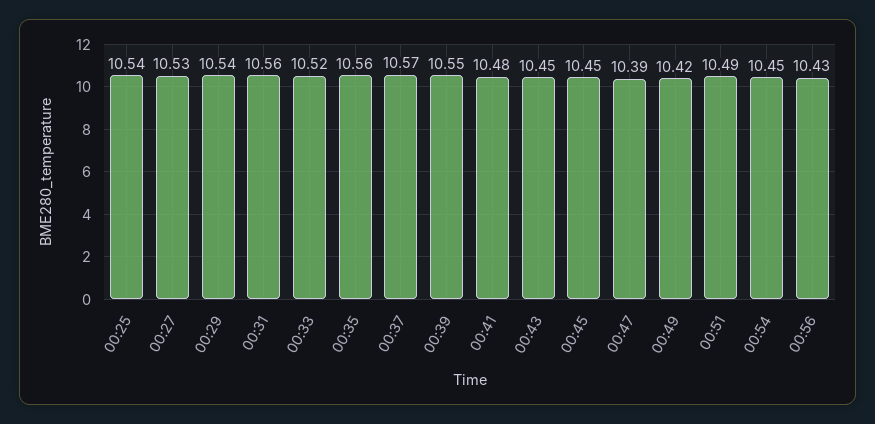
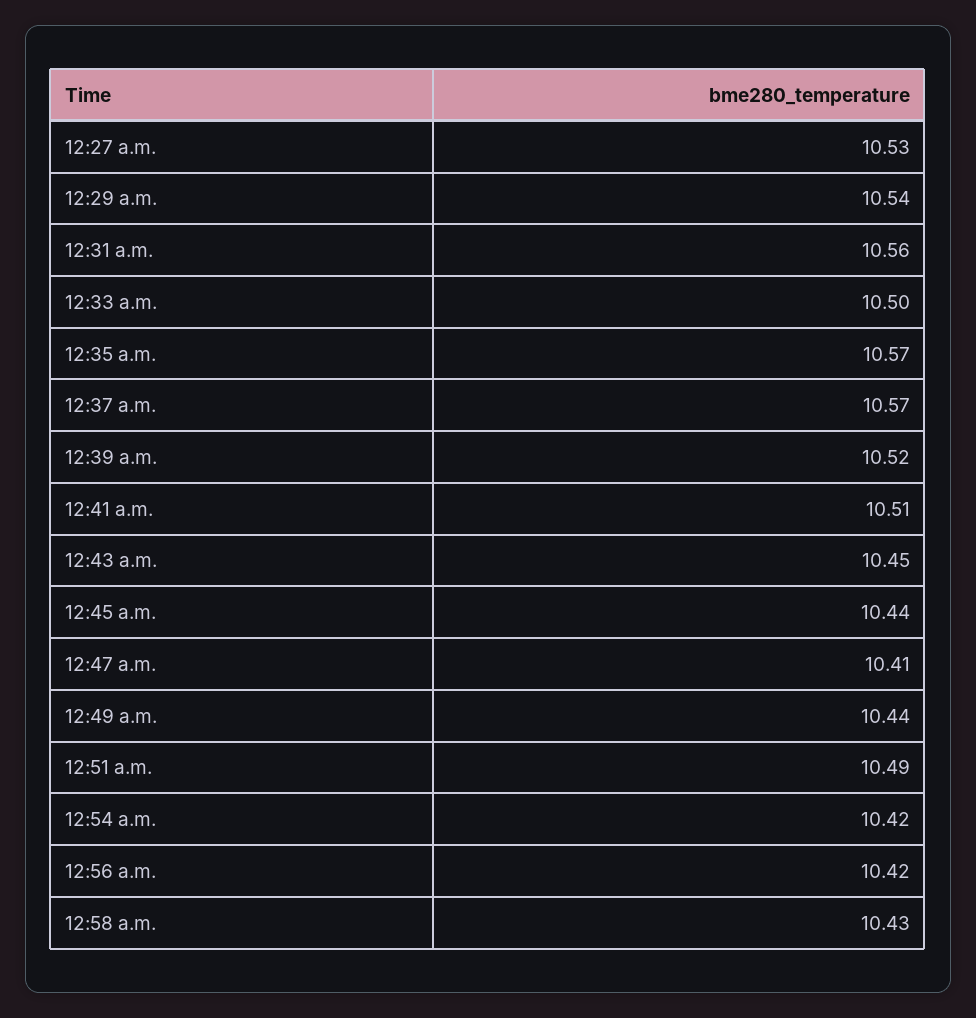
00:25: 10.54 -> none
00:33: 10.52 -> 10.5
00:35: 10.56 -> 10.57
00:39: 10.55 -> 10.52
00:41: 10.48 -> 10.51
00:45: 10.45 -> 10.44
00:47: 10.39 -> 10.41
00:49: 10.42 -> 10.44
00:54: 10.45 -> 10.42
00:56: 10.43 -> 10.42
12:58 a.m.: none -> 10.43

